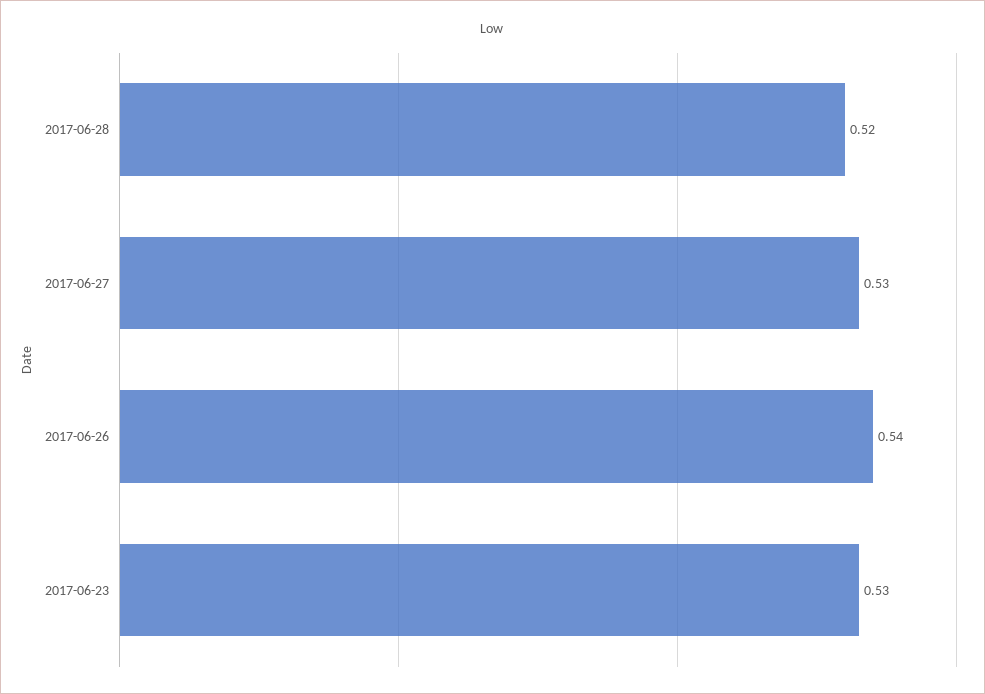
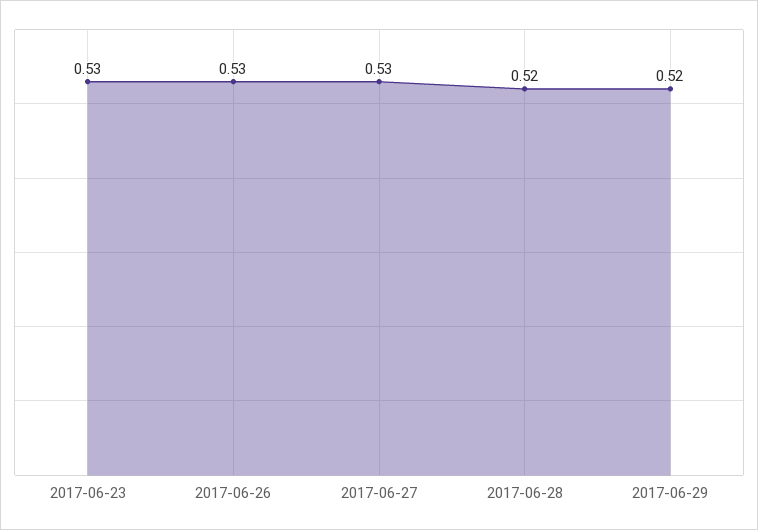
2017-06-26: 0.54 -> 0.53
2017-06-29: none -> 0.52

